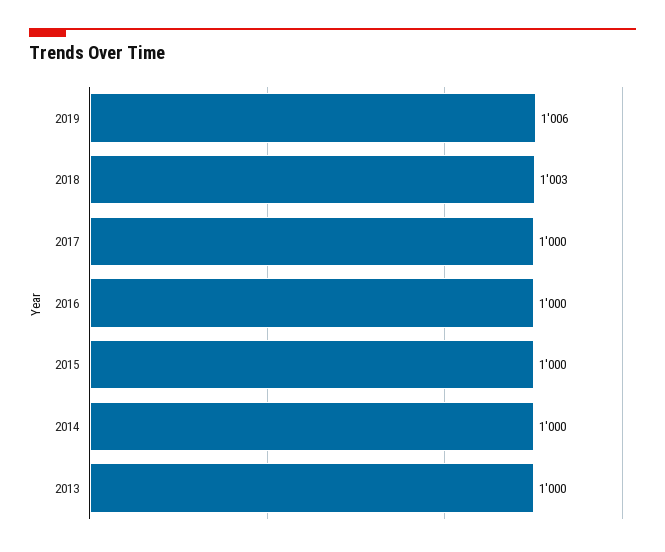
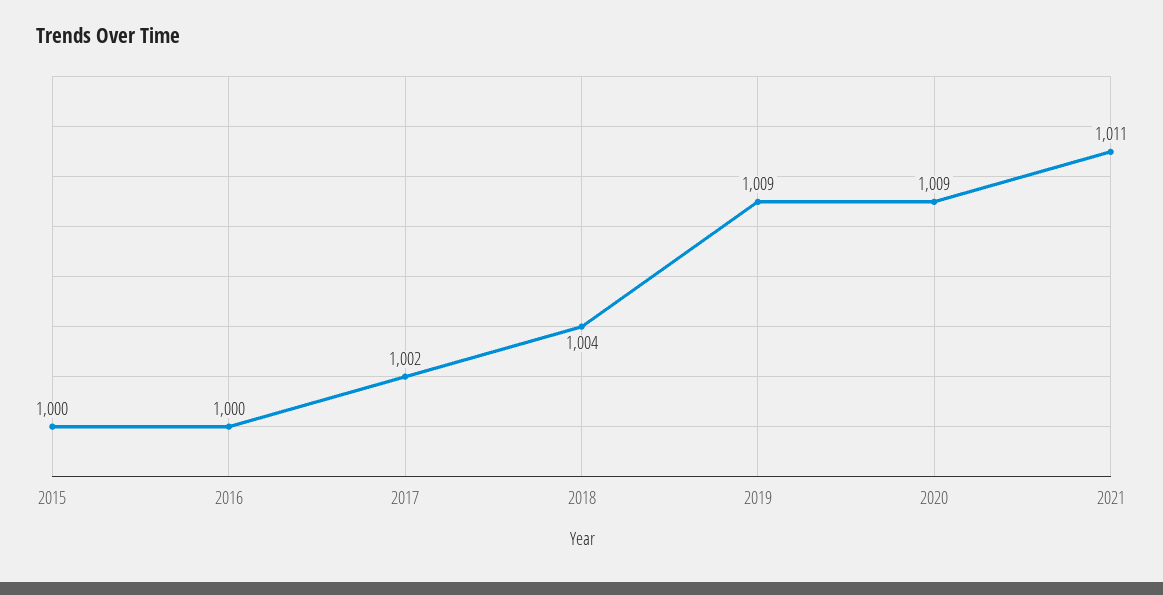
2019: 1006 -> 1009
2018: 1003 -> 1004
2017: 1000 -> 1002
2014: 1000 -> none
2013: 1000 -> none
2020: none -> 1009
2021: none -> 1011

